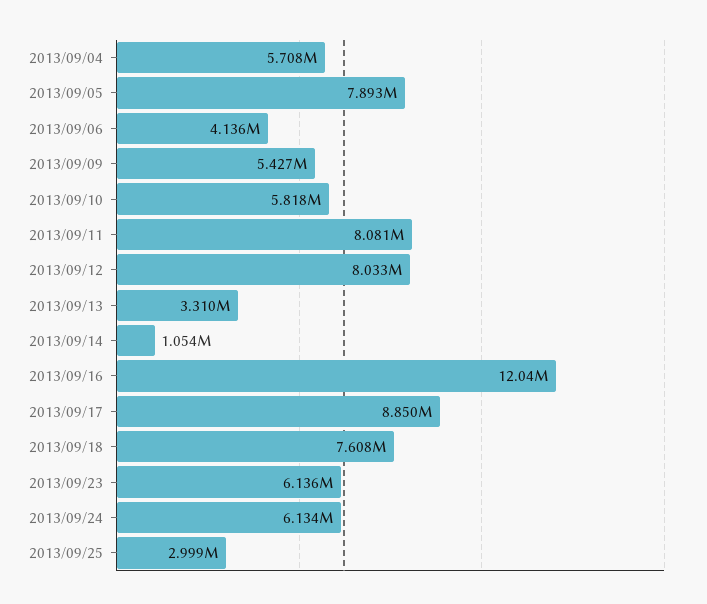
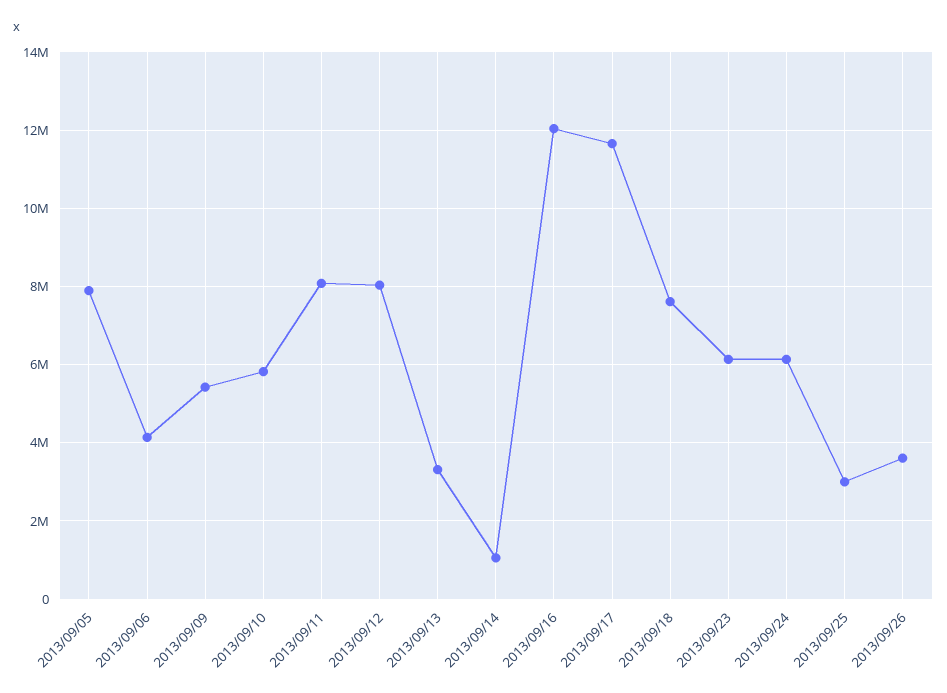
2013/09/04: 5708000 -> none
2013/09/17: 8850000 -> 11600000
2013/09/26: none -> 3600000

